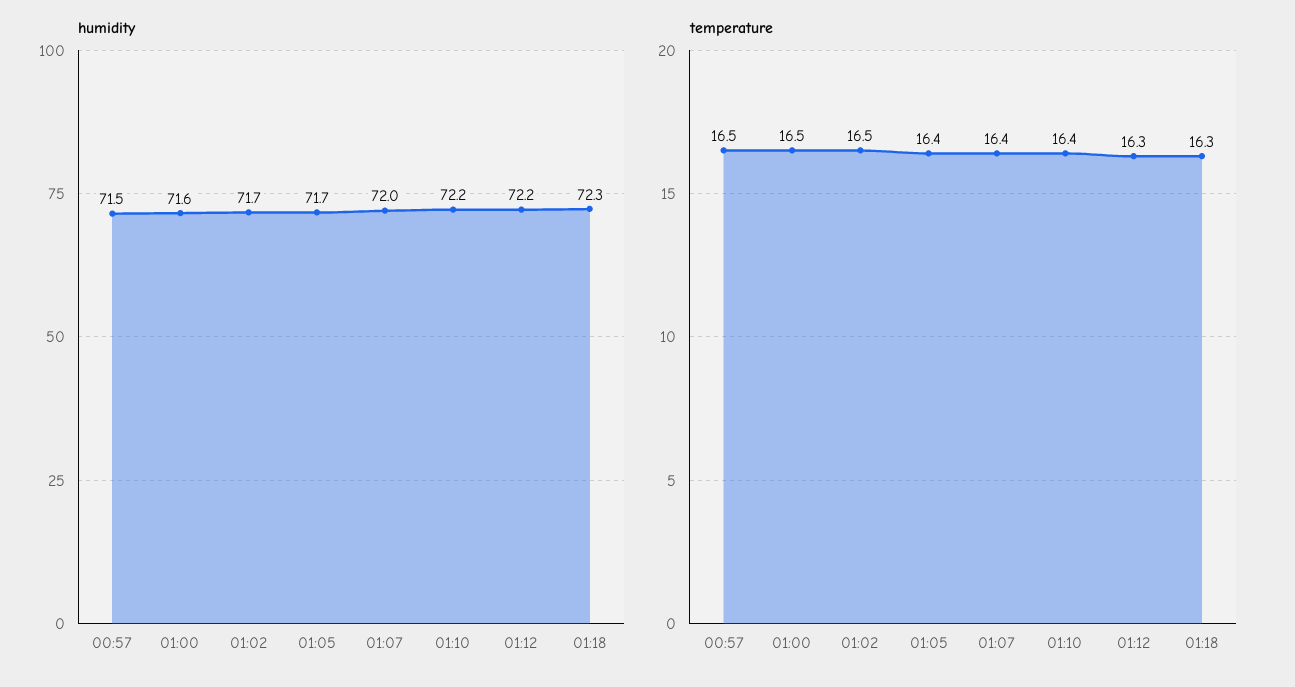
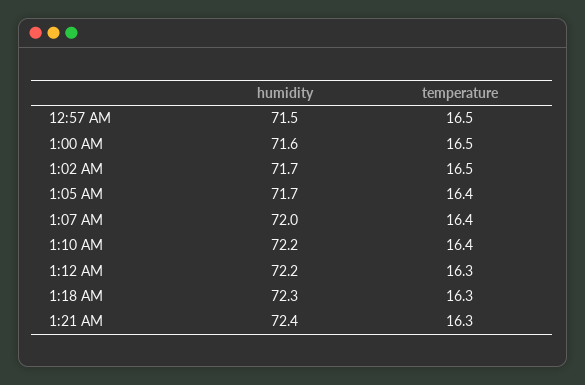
humidity, 1:21 AM: none -> 72.4
temperature, 1:21 AM: none -> 16.3

